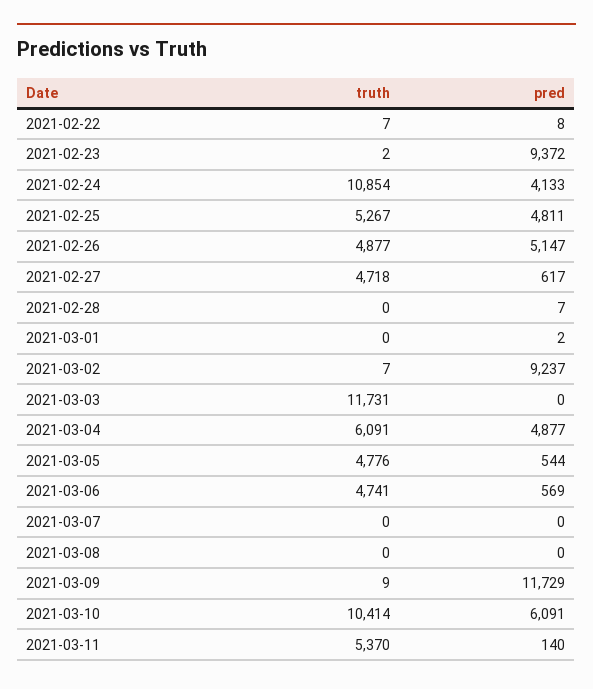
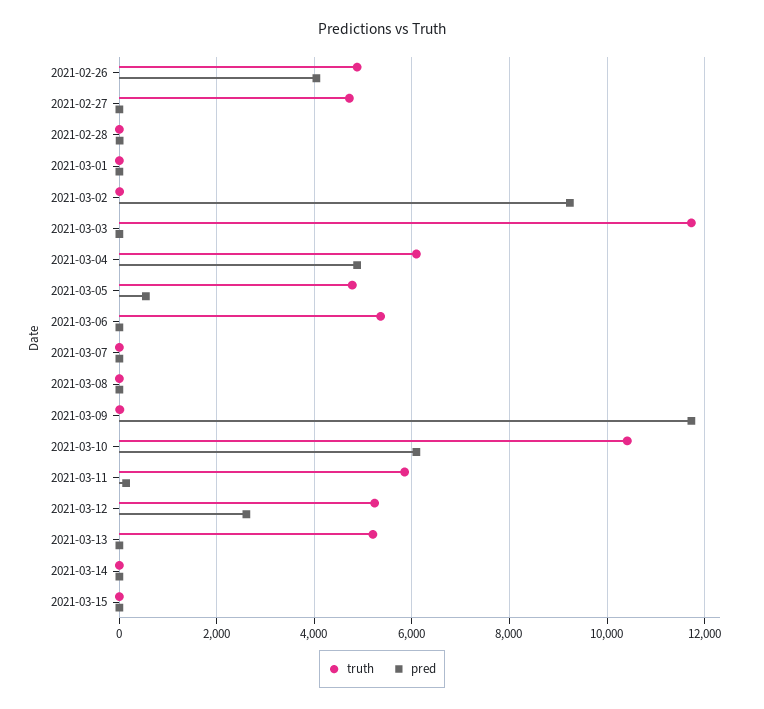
truth, 2021-02-22: 7 -> none
pred, 2021-02-22: 8 -> none
truth, 2021-02-23: 2 -> none
pred, 2021-02-23: 9372 -> none
truth, 2021-02-24: 10854 -> none
pred, 2021-02-24: 4133 -> none
truth, 2021-02-25: 5267 -> none
pred, 2021-02-25: 4811 -> none
pred, 2021-02-26: 5147 -> 4000
pred, 2021-02-27: 617 -> 0
truth, 2021-03-06: 4741 -> 5400
pred, 2021-03-06: 569 -> 0
truth, 2021-03-11: 5370 -> 5800
truth, 2021-03-12: none -> 5200
pred, 2021-03-12: none -> 2600
truth, 2021-03-13: none -> 5200
pred, 2021-03-13: none -> 0
truth, 2021-03-14: none -> 0
pred, 2021-03-14: none -> 0
truth, 2021-03-15: none -> 0
pred, 2021-03-15: none -> 0

